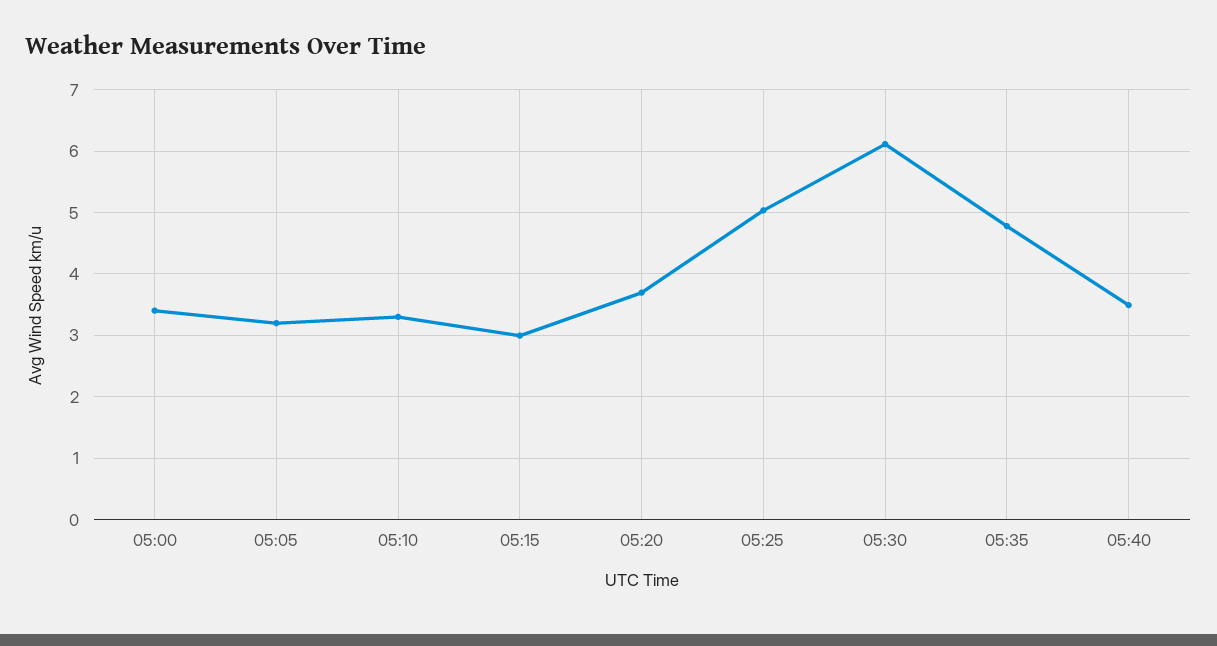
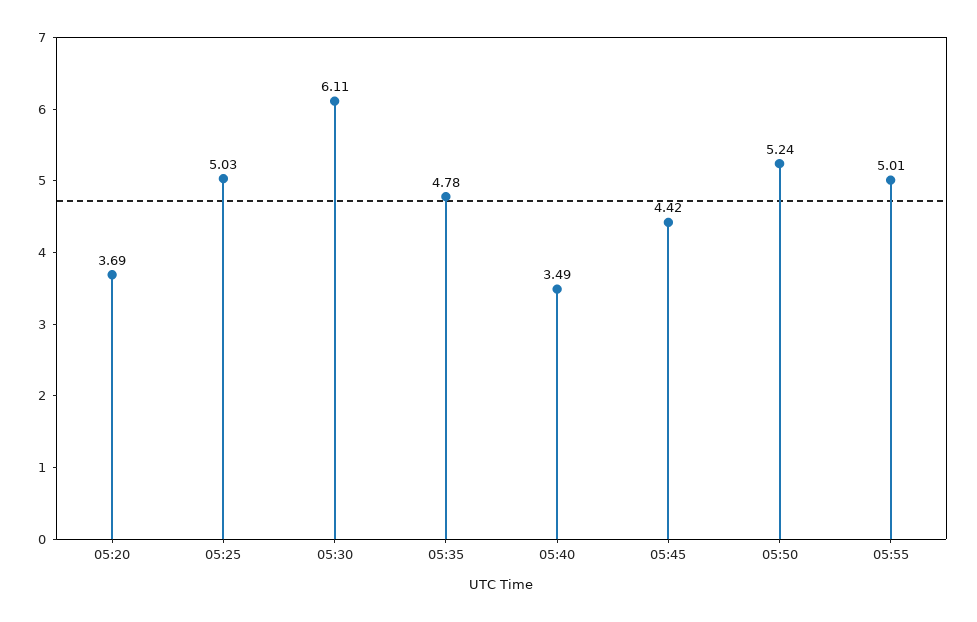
05:00: 3.4 -> none
05:05: 3.2 -> none
05:10: 3.3 -> none
05:15: 3 -> none
05:45: none -> 4.42
05:50: none -> 5.24
05:55: none -> 5.01

